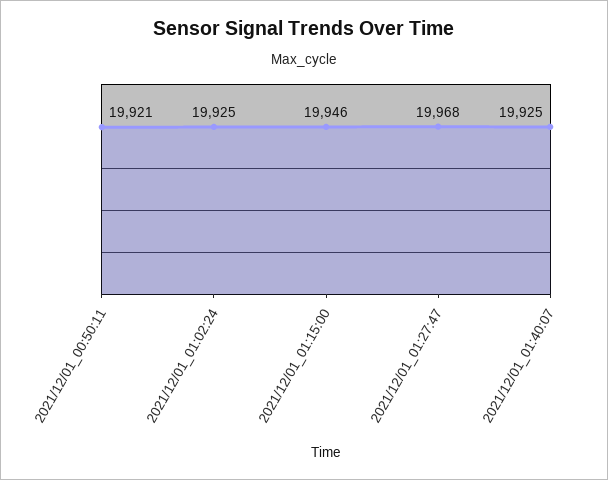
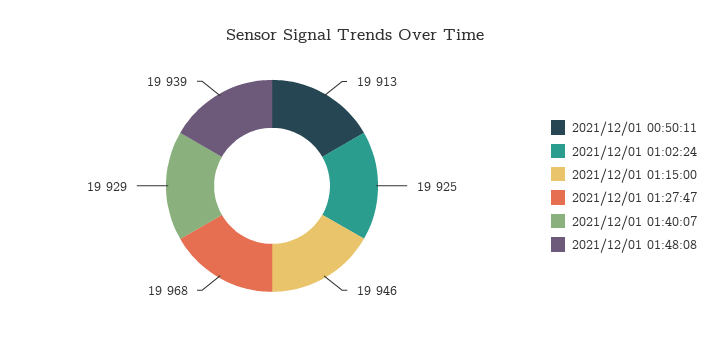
2021/12/01_00:50:11: 19921 -> 19913
2021/12/01_01:40:07: 19925 -> 19929
2021/12/01 01:48:08: none -> 19939

